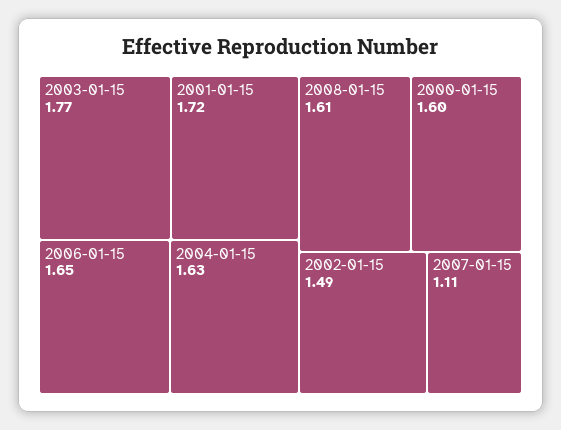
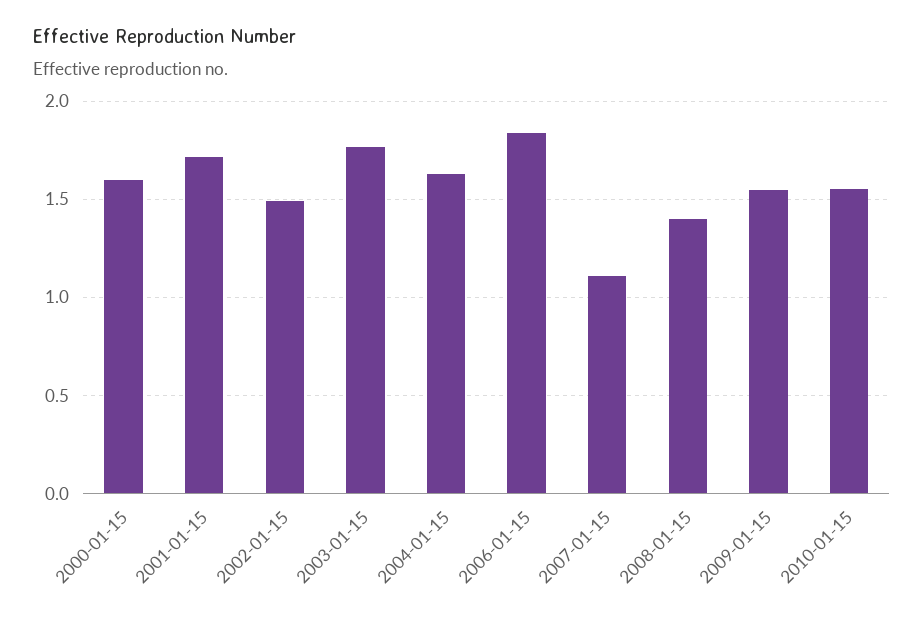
2006-01-15: 1.65 -> 1.85
2008-01-15: 1.61 -> 1.4
2009-01-15: none -> 1.55
2010-01-15: none -> 1.55

